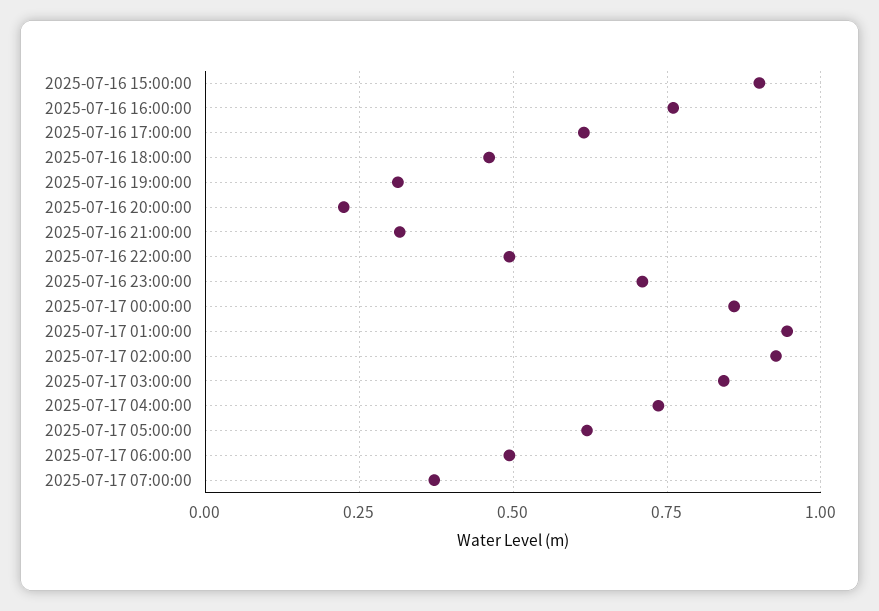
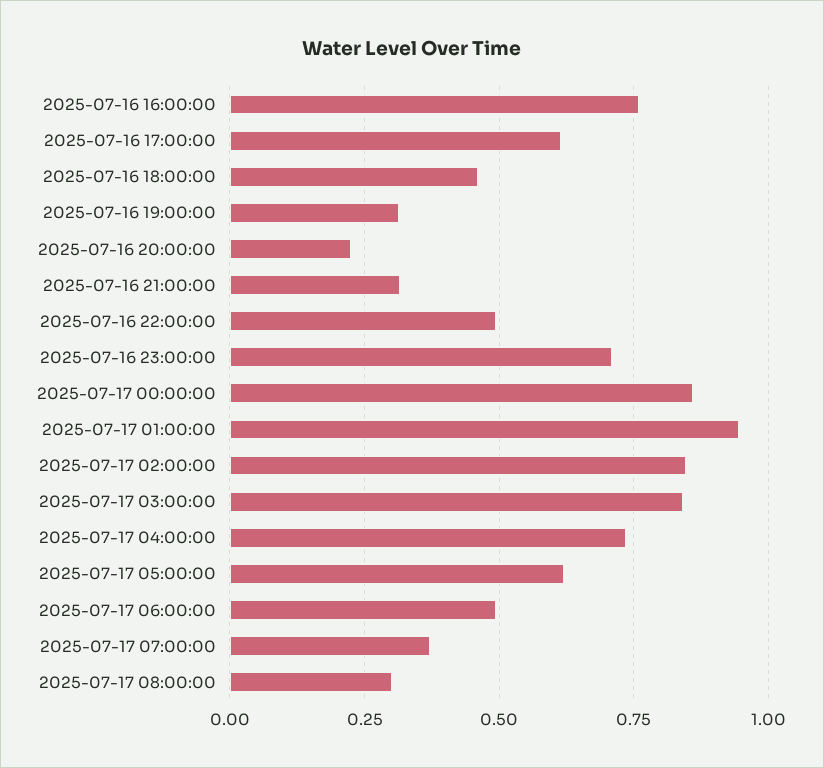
2025-07-16 15:00:00: 0.9 -> none
2025-07-17 02:00:00: 0.925 -> 0.85
2025-07-17 08:00:00: none -> 0.3

